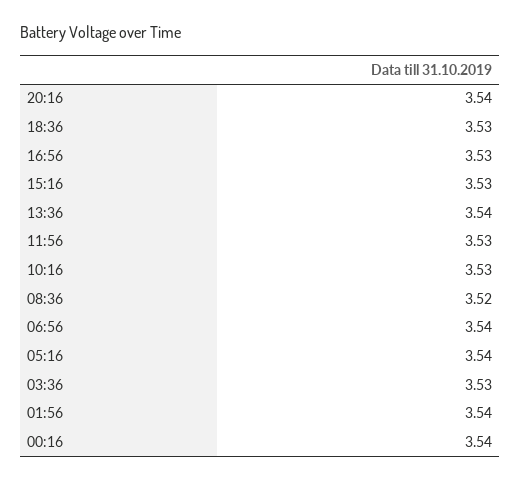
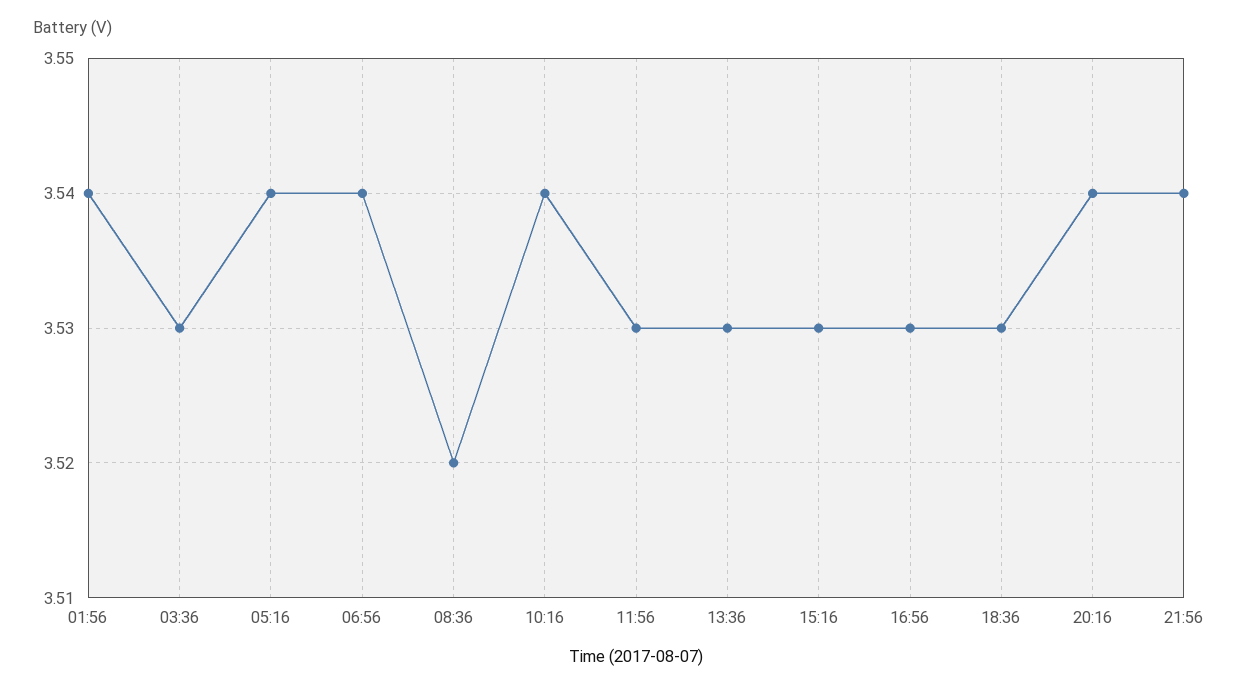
13:36: 3.54 -> 3.53
10:16: 3.53 -> 3.54
00:16: 3.54 -> none
21:56: none -> 3.54

